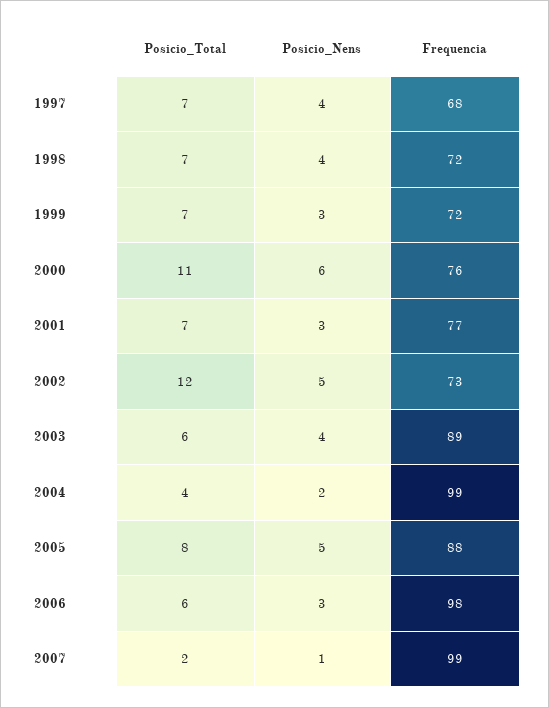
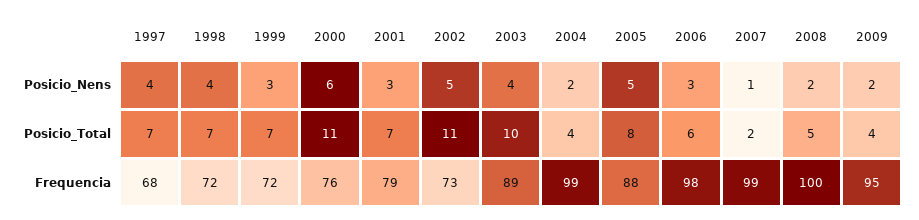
Frequencia, 2001: 77 -> 79
Posicio_Total, 2002: 12 -> 11
Posicio_Total, 2003: 6 -> 10
Posicio_Nens, 2008: none -> 2
Posicio_Nens, 2009: none -> 2
Posicio_Total, 2008: none -> 5
Posicio_Total, 2009: none -> 4
Frequencia, 2008: none -> 100
Frequencia, 2009: none -> 95

